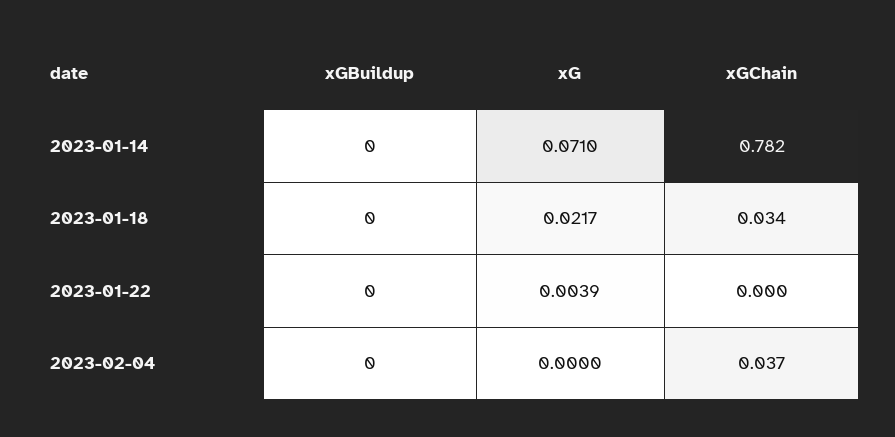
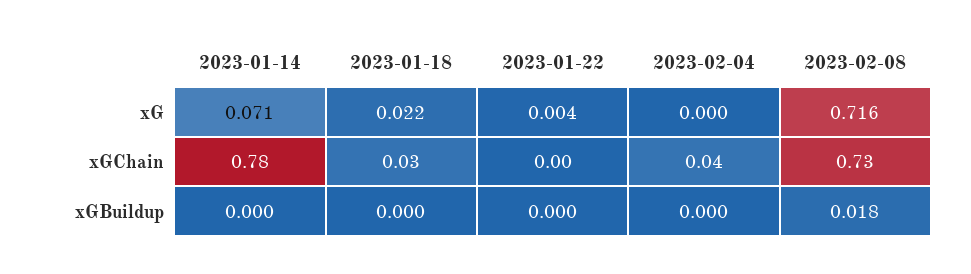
xG, 2023-02-08: none -> 0.716
xGChain, 2023-02-08: none -> 0.73
xGBuildup, 2023-02-08: none -> 0.018

